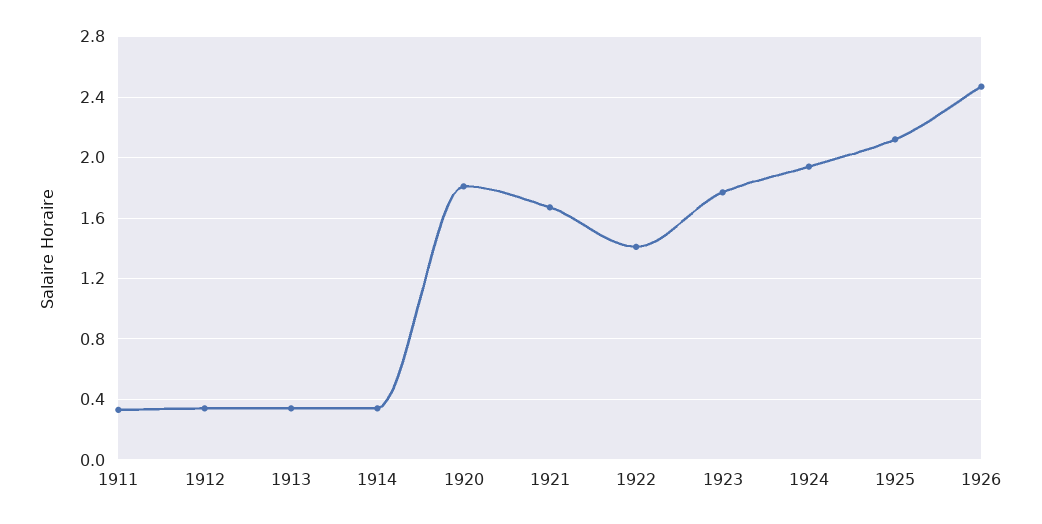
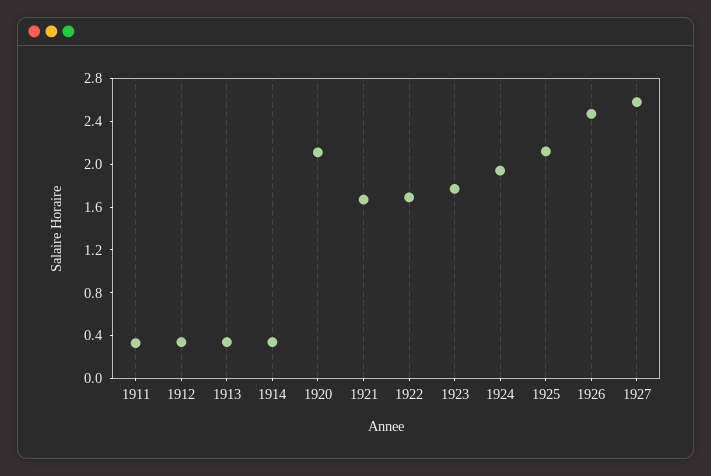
1920: 1.8 -> 2.1
1922: 1.4 -> 1.7
1927: none -> 2.6

